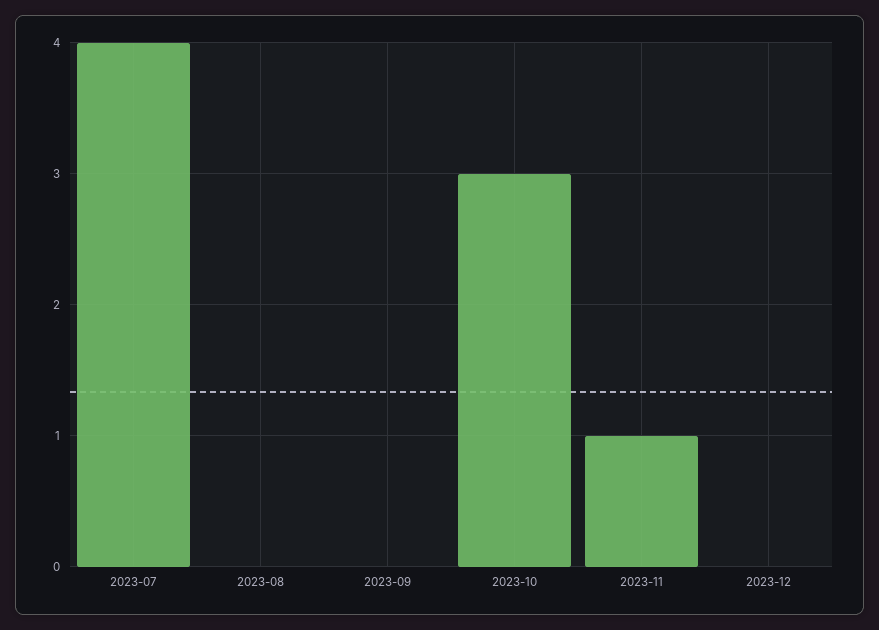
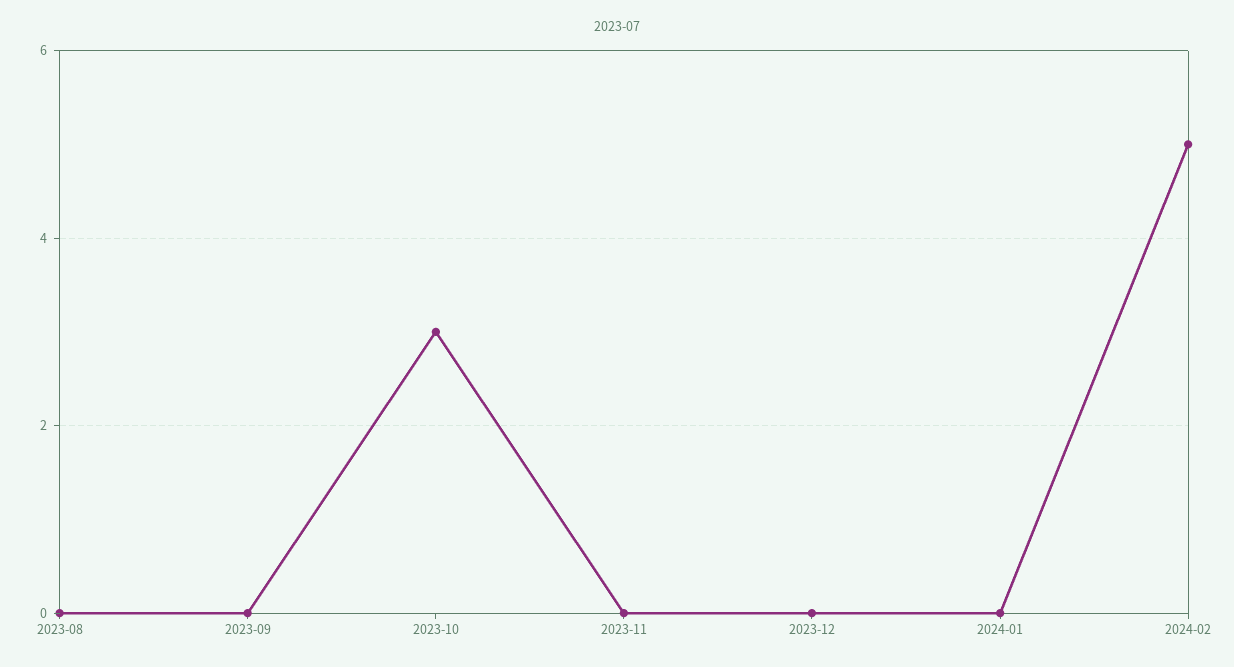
2023-07: 4 -> none
2023-11: 1 -> 0
2024-01: none -> 0
2024-02: none -> 5

